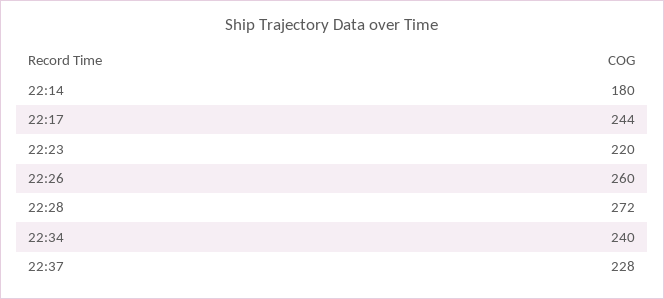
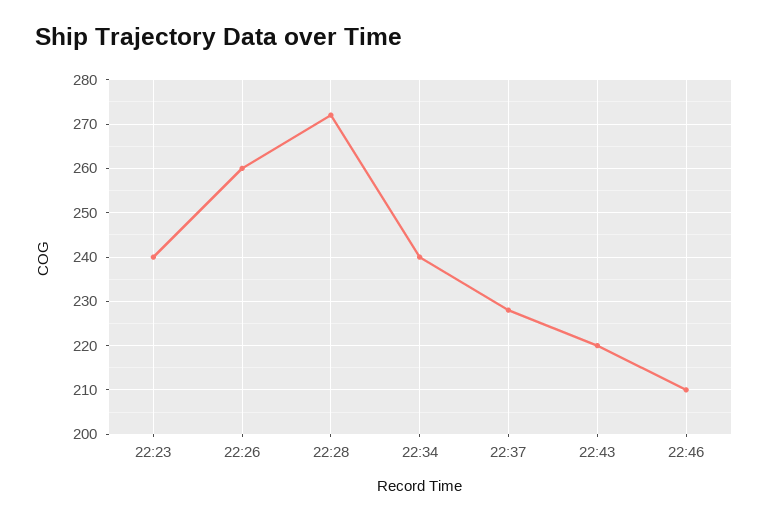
22:14: 180 -> none
22:17: 244 -> none
22:23: 220 -> 240
22:43: none -> 220
22:46: none -> 210

